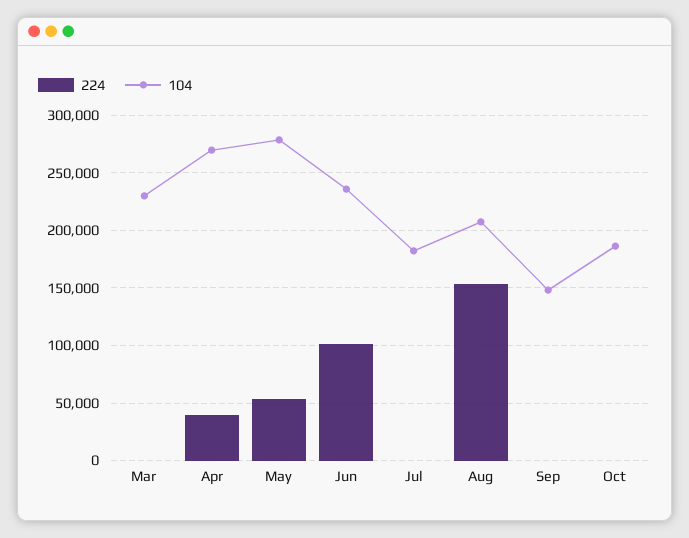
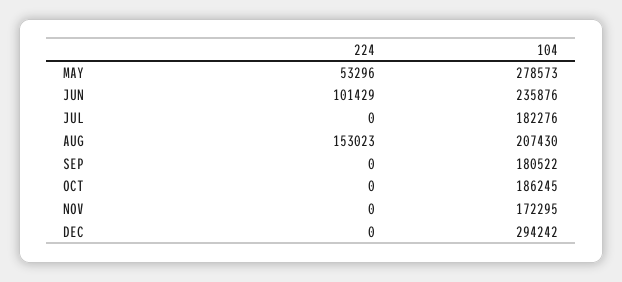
224, Mar: 0 -> none
104, Mar: 230000 -> none
224, Apr: 40000 -> none
104, Apr: 270000 -> none
104, Sep: 150000 -> 180522
224, NOV: none -> 0
104, NOV: none -> 172295
224, DEC: none -> 0
104, DEC: none -> 294242

